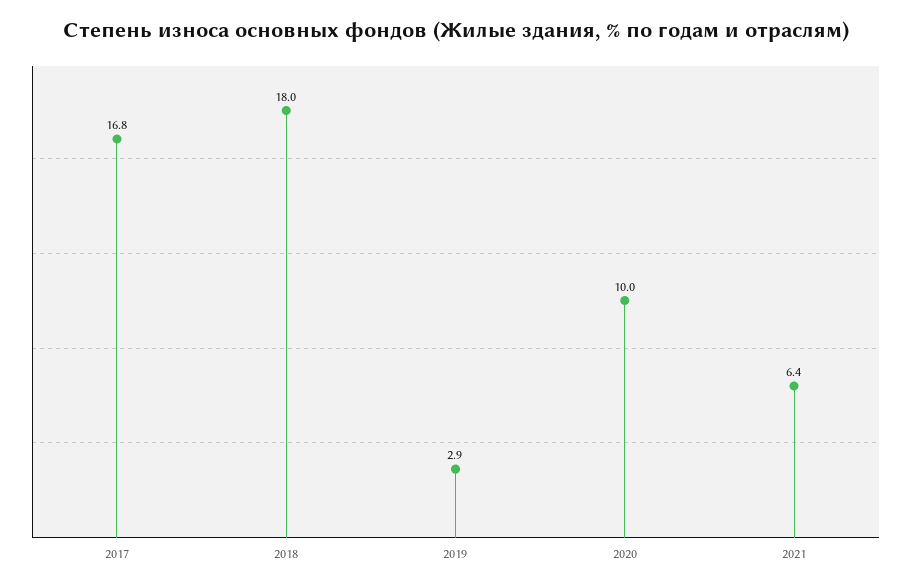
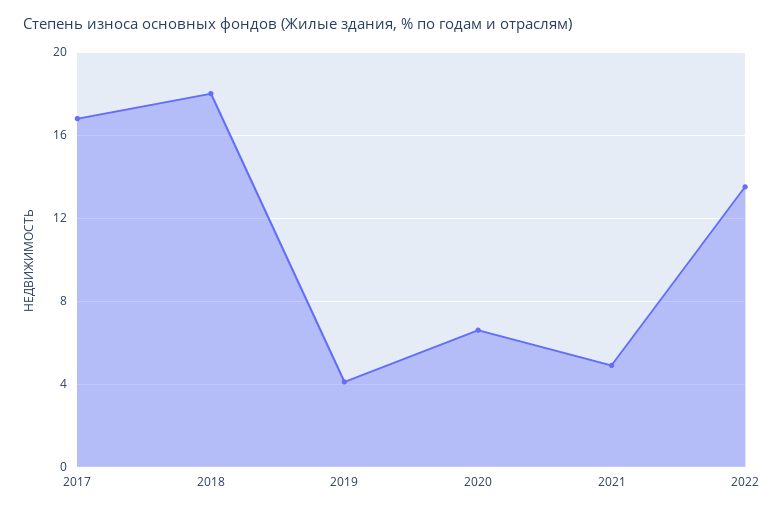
2019: 2.9 -> 4
2020: 10 -> 6.5
2021: 6.4 -> 5
2022: none -> 13.5

